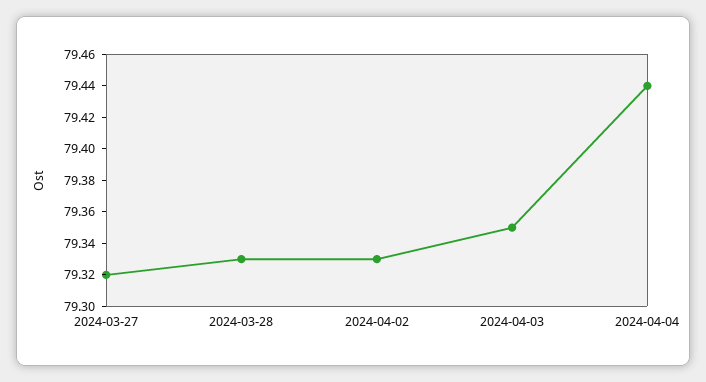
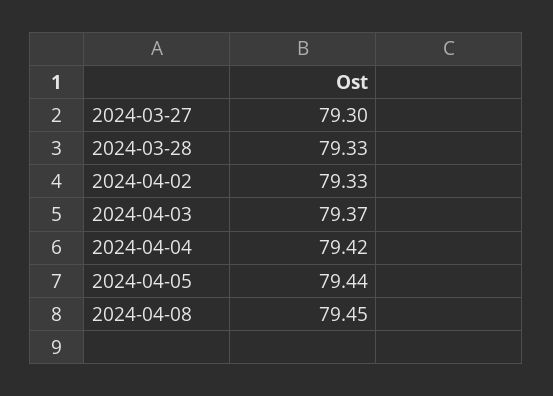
2024-03-27: 79.32 -> 79.3
2024-04-03: 79.35 -> 79.37
2024-04-04: 79.44 -> 79.42
2024-04-05: none -> 79.44
2024-04-08: none -> 79.45

